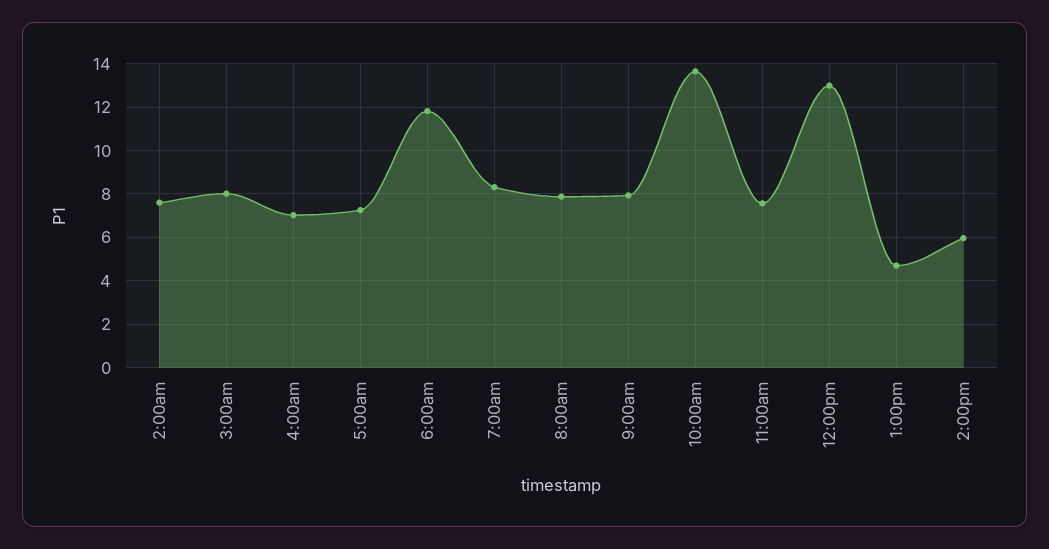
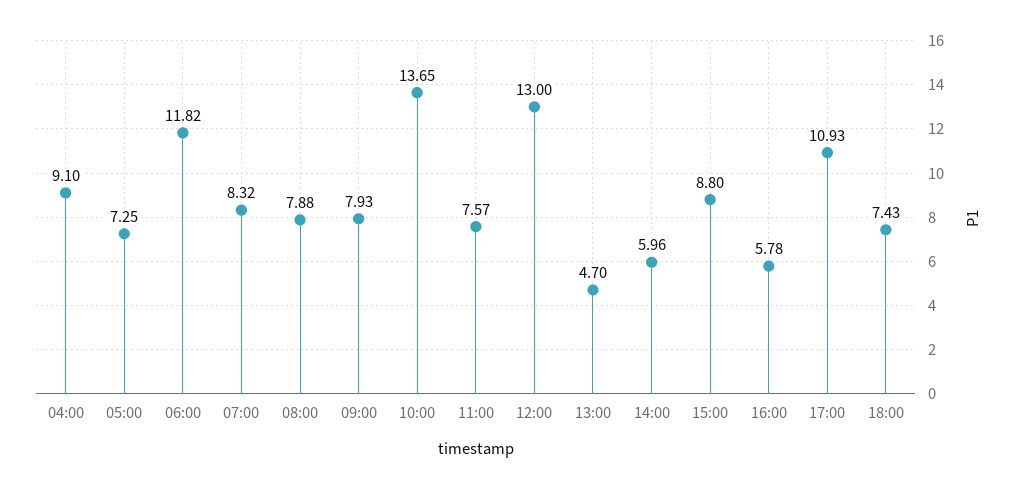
2:00am: 7.5 -> none
3:00am: 8 -> none
4:00am: 7 -> 9.1
15:00: none -> 8.8
16:00: none -> 5.78
17:00: none -> 10.93
18:00: none -> 7.43

